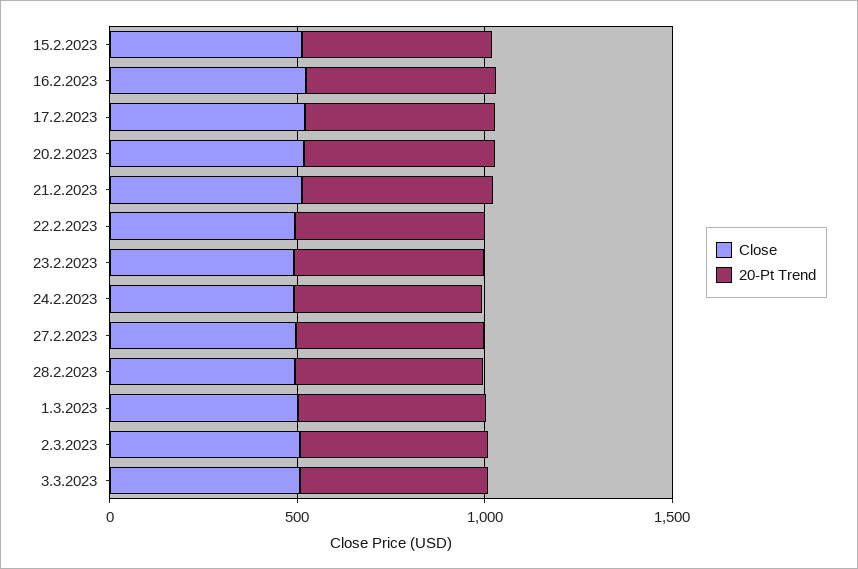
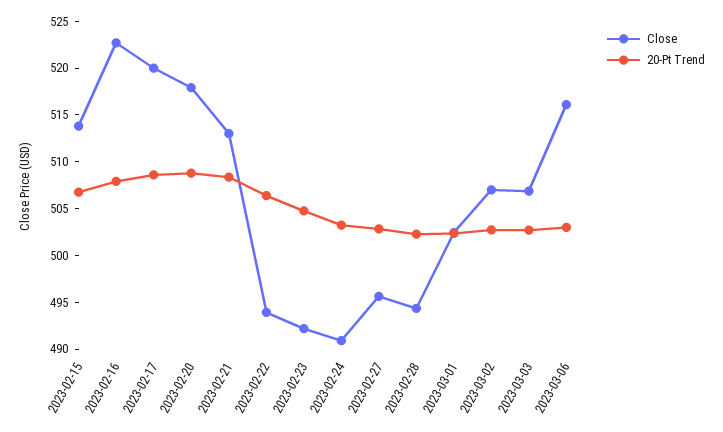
Close, 2023-03-06: none -> 516
20-Pt Trend, 2023-03-06: none -> 503

